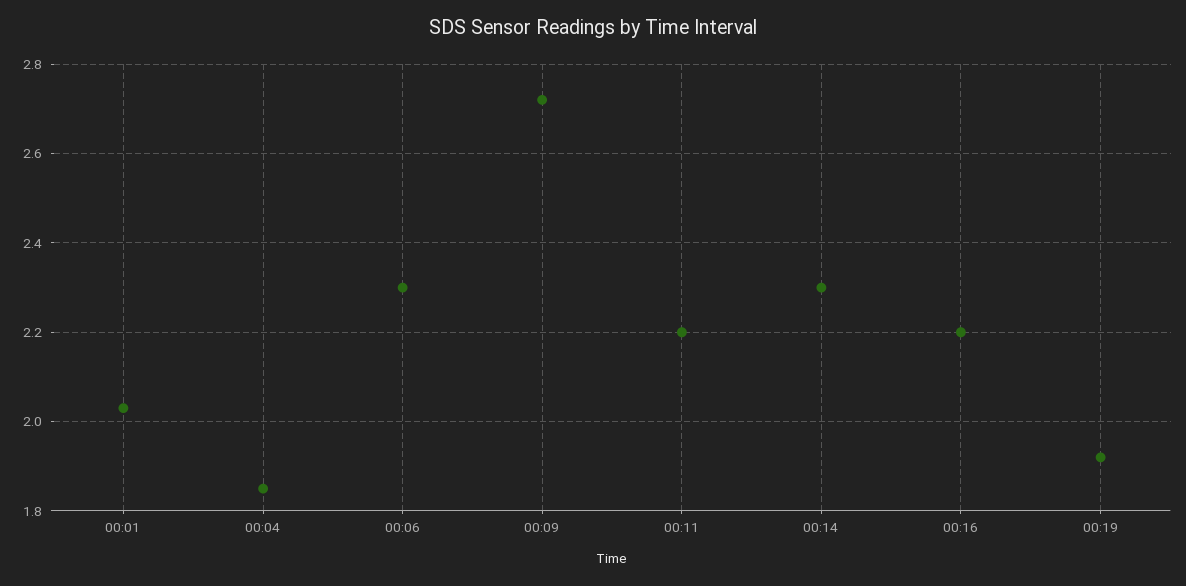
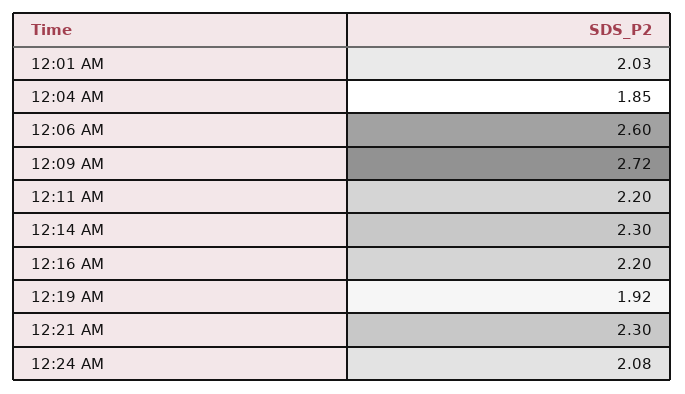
00:06: 2.3 -> 2.6
12:21 AM: none -> 2.3
12:24 AM: none -> 2.08

